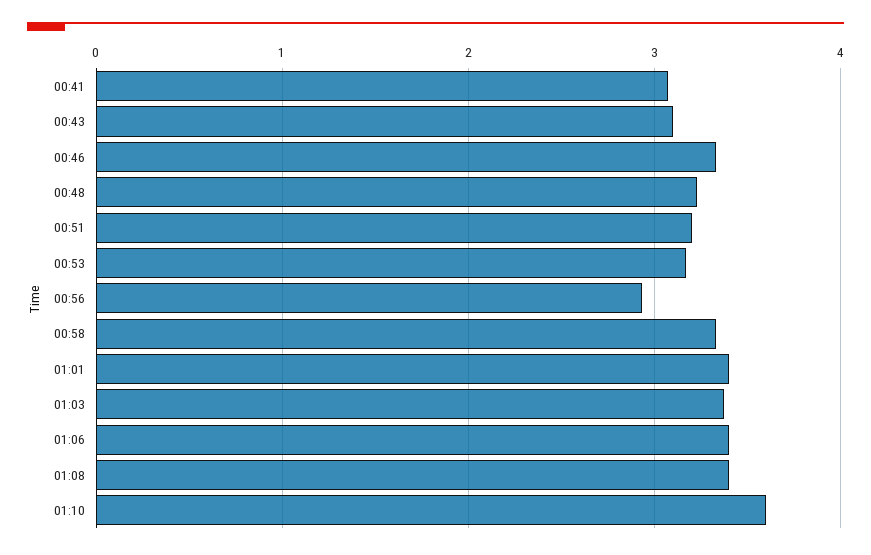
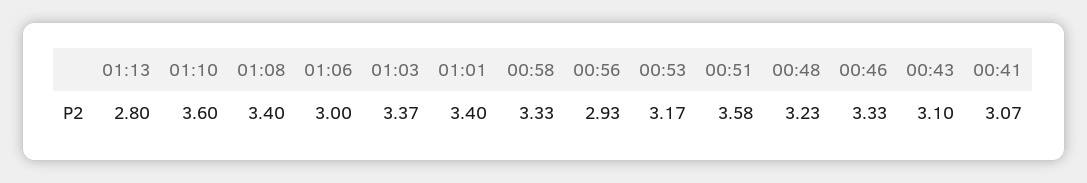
00:51: 3.2 -> 3.58
01:06: 3.4 -> 3
01:13: none -> 2.8

